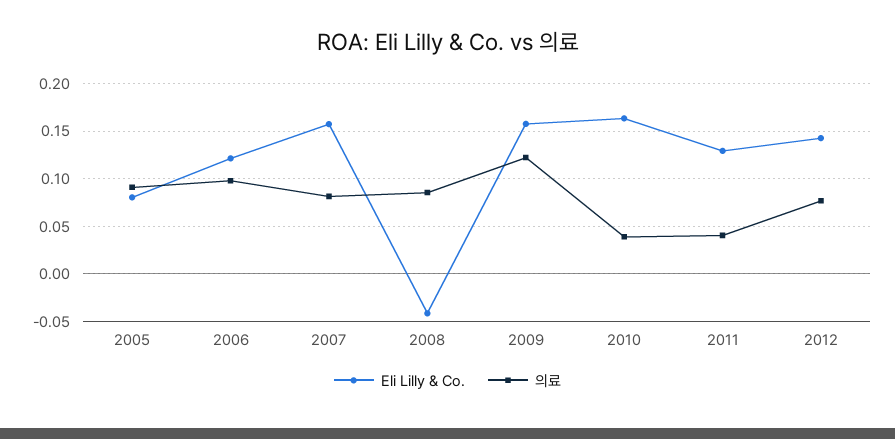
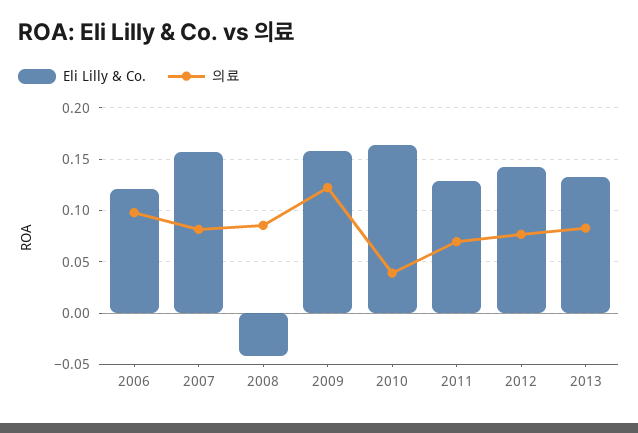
Eli Lilly & Co., 2005: 0.08 -> none
의료, 2005: 0.09 -> none
의료, 2011: 0.04 -> 0.07
Eli Lilly & Co., 2013: none -> 0.13
의료, 2013: none -> 0.08

